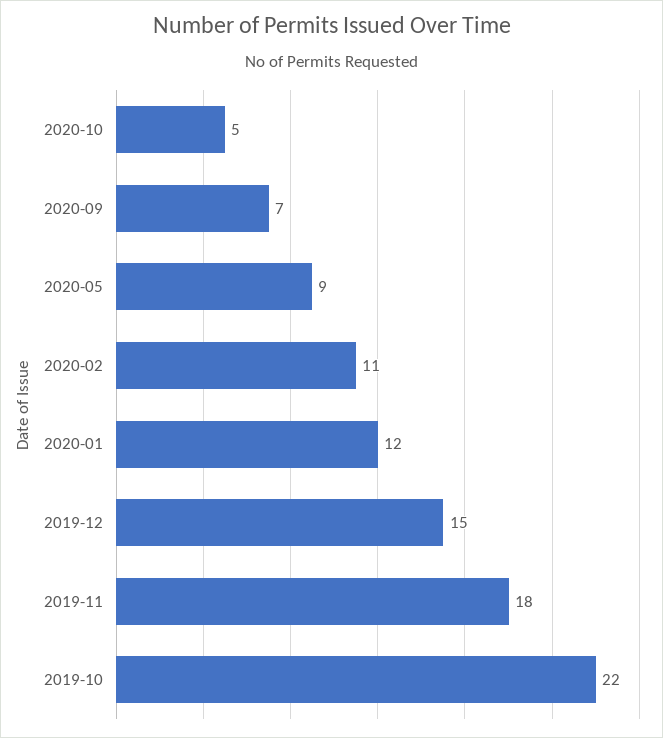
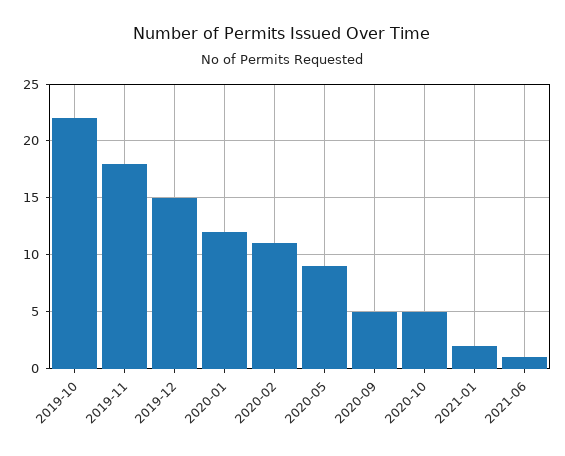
2020-09: 7 -> 5
2021-01: none -> 2
2021-06: none -> 1

